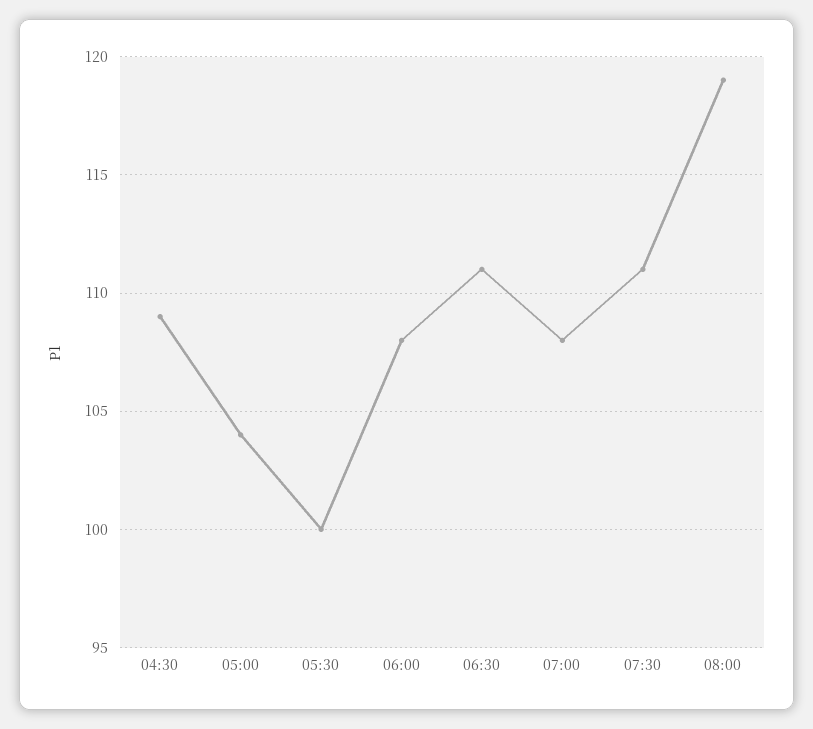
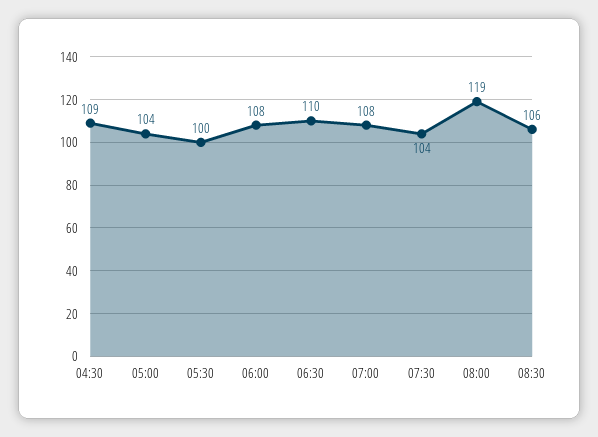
06:30: 111 -> 110
07:30: 111 -> 104
08:30: none -> 106

